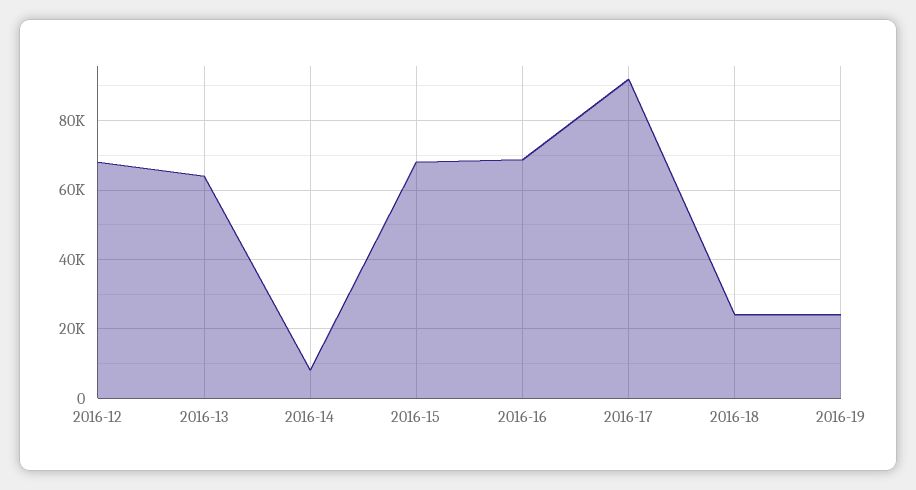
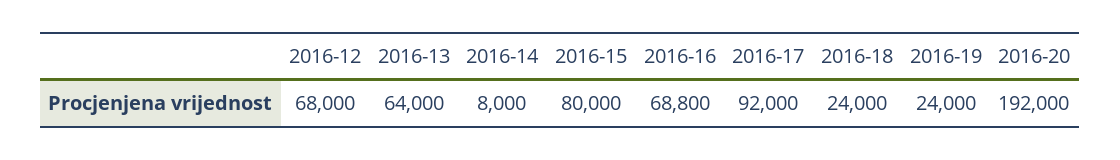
2016-15: 68000 -> 80000
2016-20: none -> 192000

